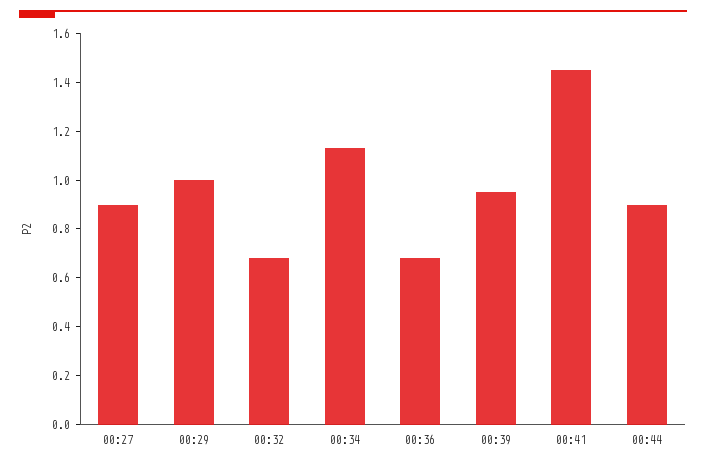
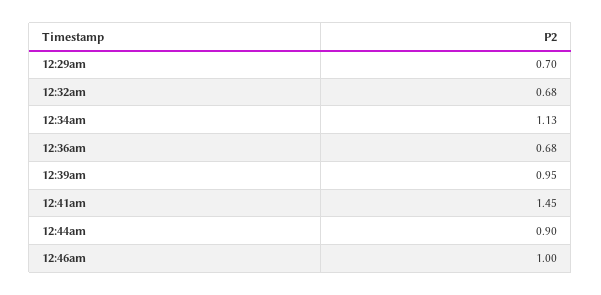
00:27: 0.9 -> none
00:29: 1 -> 0.7
12:46am: none -> 1

